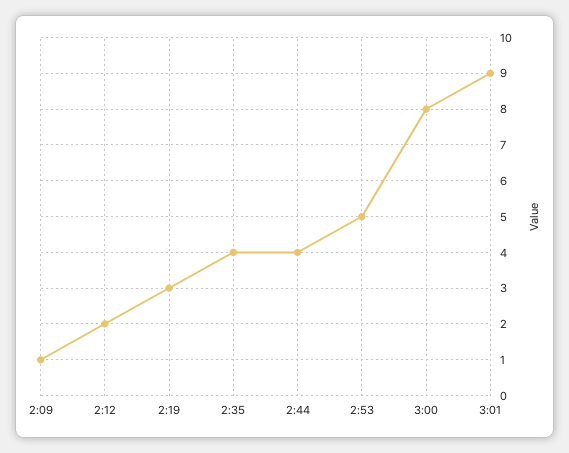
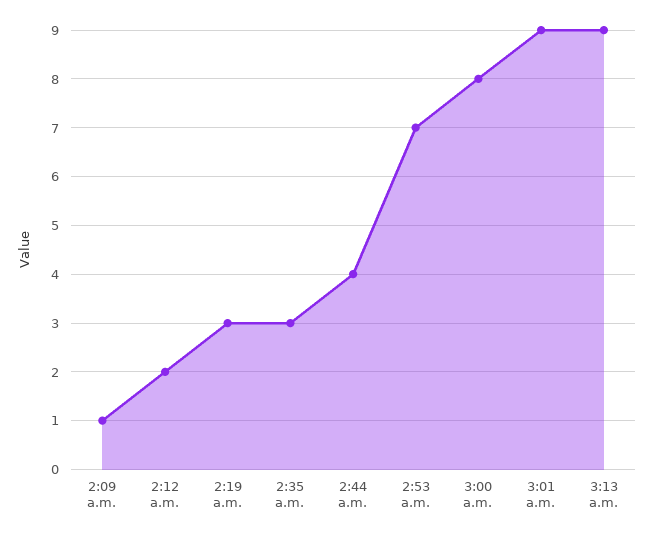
2:35: 4 -> 3
2:53: 5 -> 7
3:13 a.m.: none -> 9

